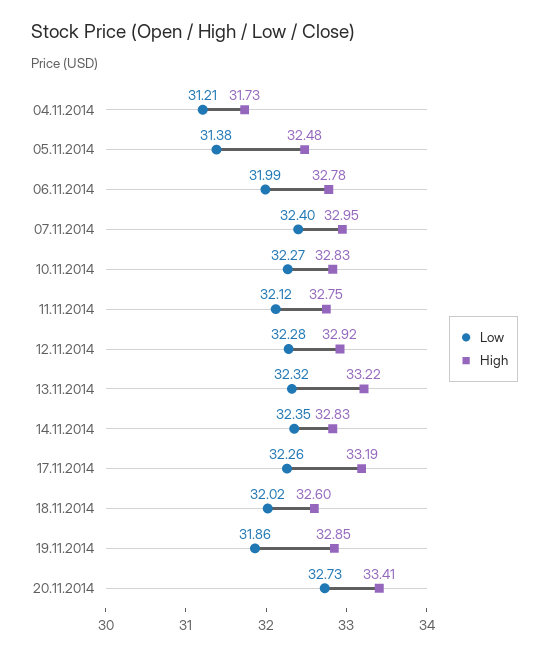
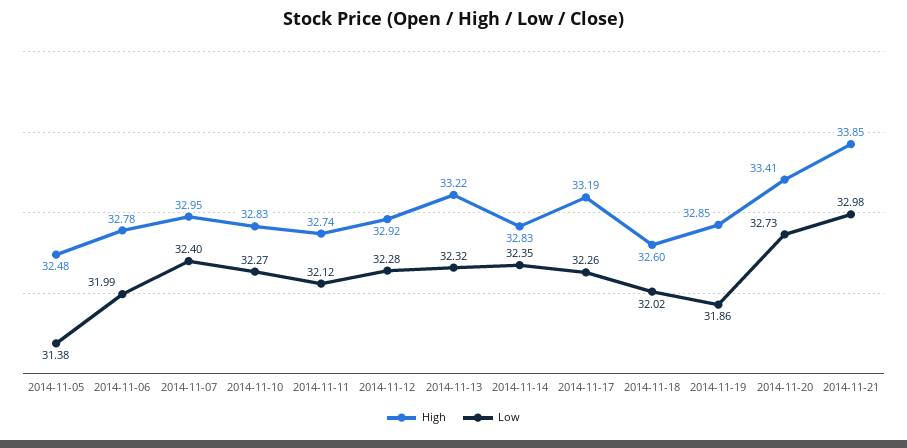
Low, 04.11.2014: 31.21 -> none
High, 04.11.2014: 31.73 -> none
High, 11.11.2014: 32.75 -> 32.74
High, 2014-11-21: none -> 33.85
Low, 2014-11-21: none -> 32.98

